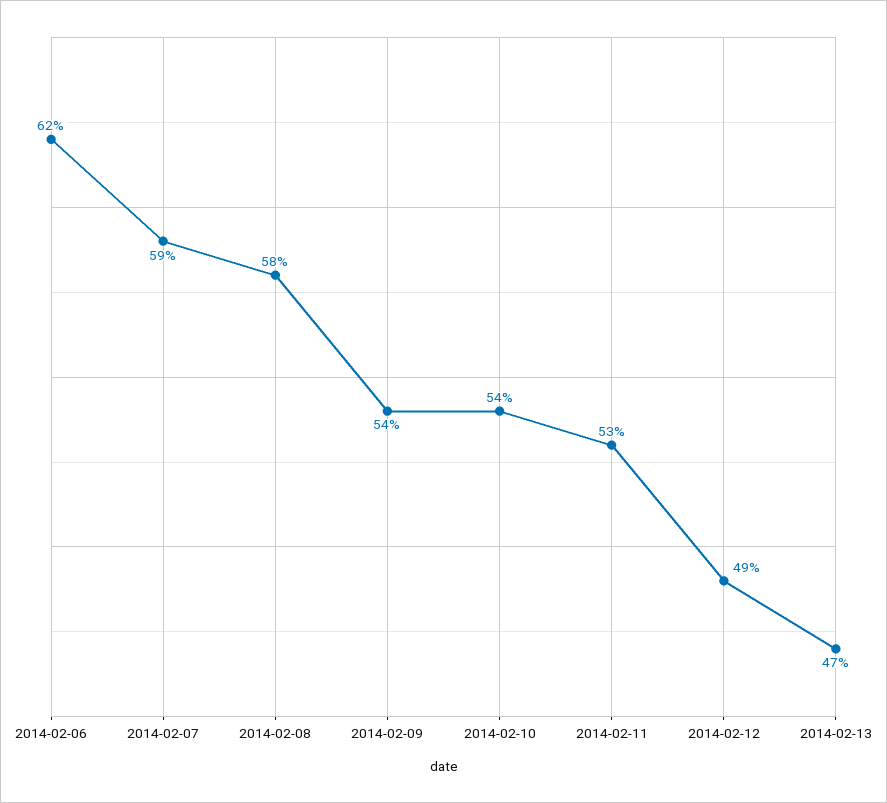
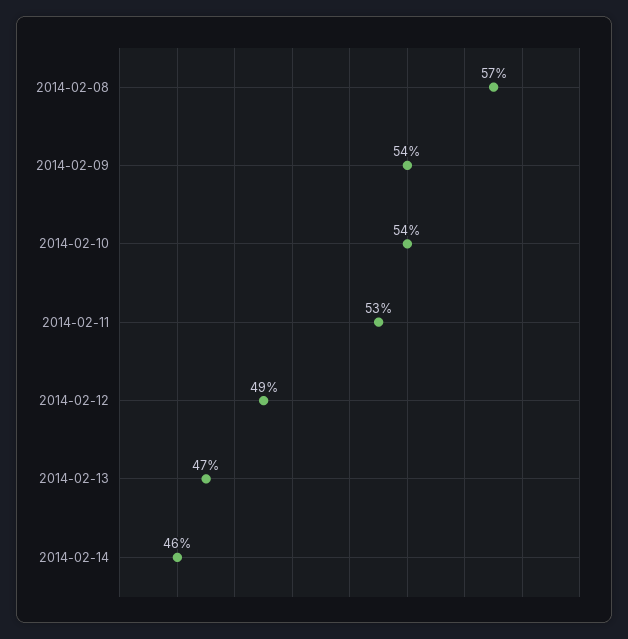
2014-02-06: 62 -> none
2014-02-07: 59 -> none
2014-02-08: 58 -> 57
2014-02-14: none -> 46

